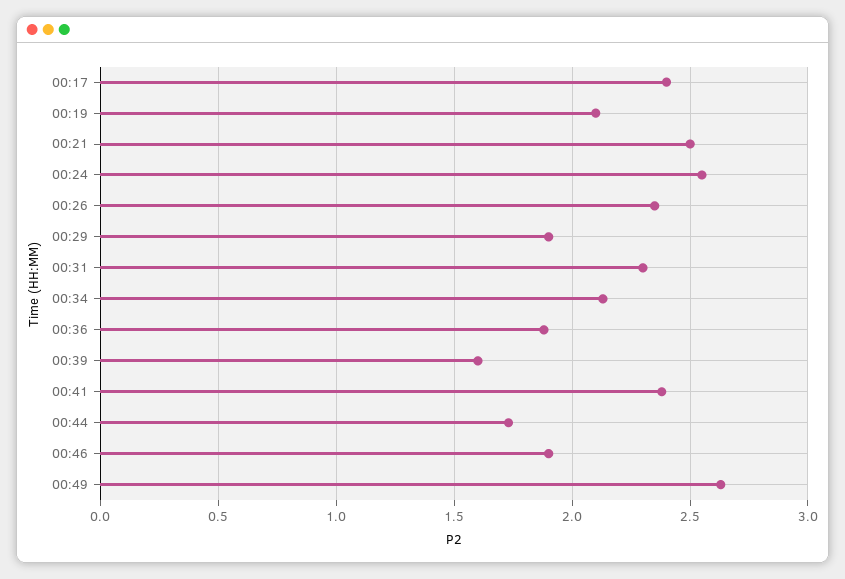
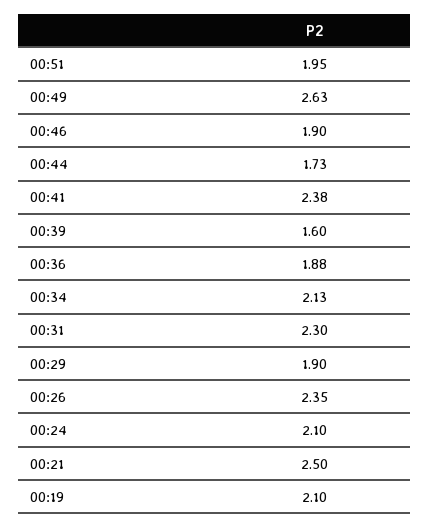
00:17: 2.4 -> none
00:24: 2.55 -> 2.1
00:51: none -> 1.95

